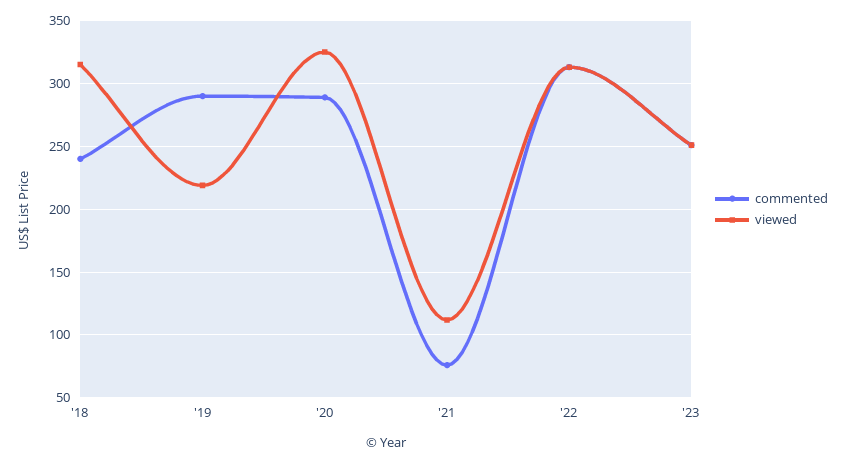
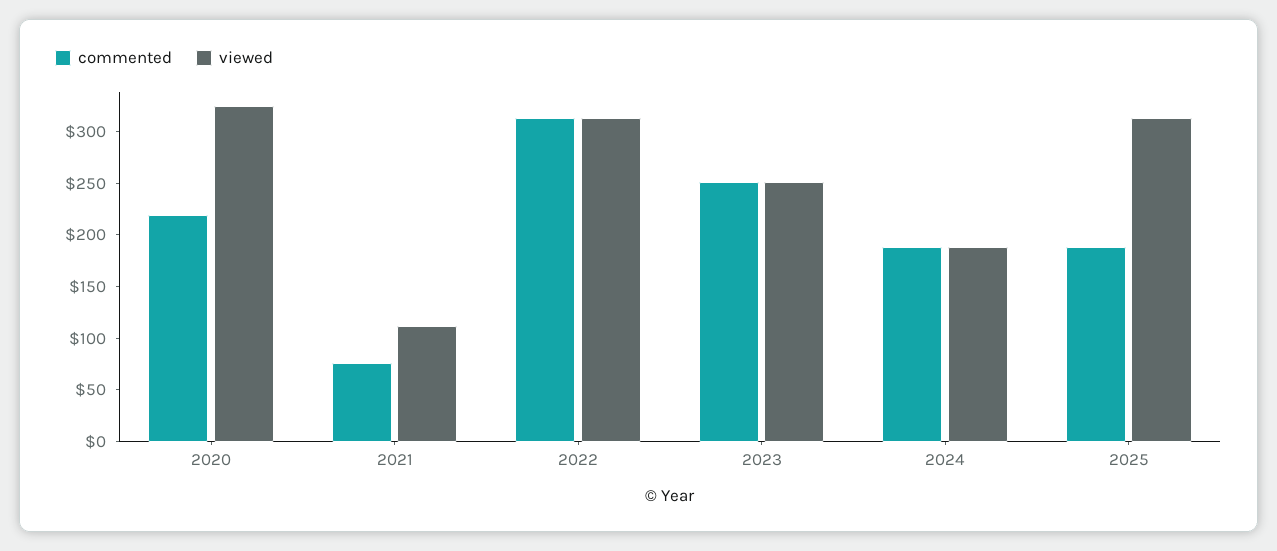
commented, '18: 240 -> none
viewed, '18: 315 -> none
commented, '19: 290 -> none
viewed, '19: 220 -> none
commented, '20: 290 -> 220
commented, 2024: none -> 190
viewed, 2024: none -> 190
commented, 2025: none -> 190
viewed, 2025: none -> 310

